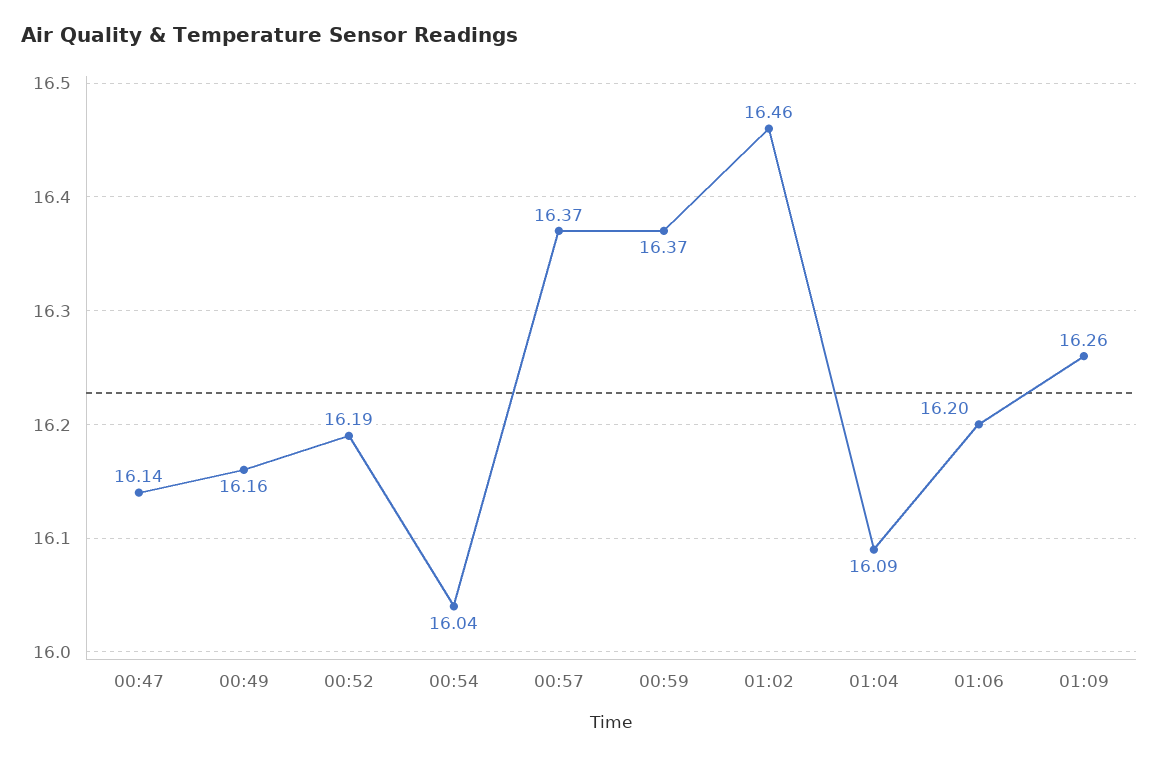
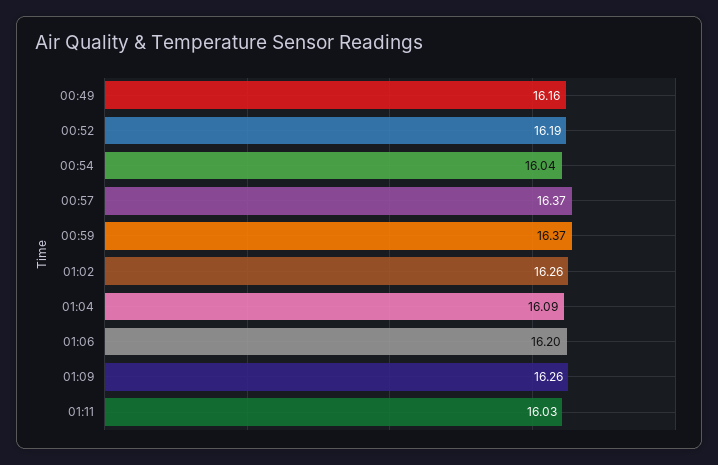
00:47: 16.14 -> none
01:02: 16.46 -> 16.26
01:11: none -> 16.03

